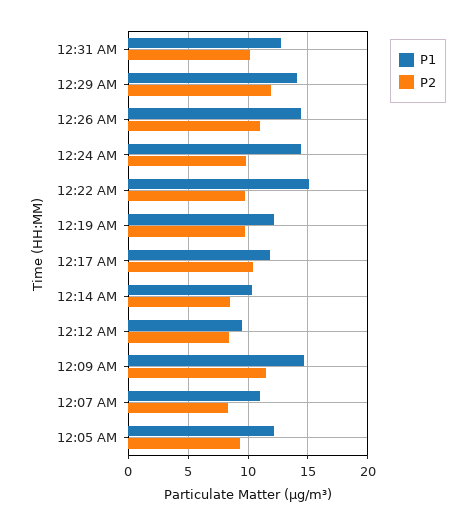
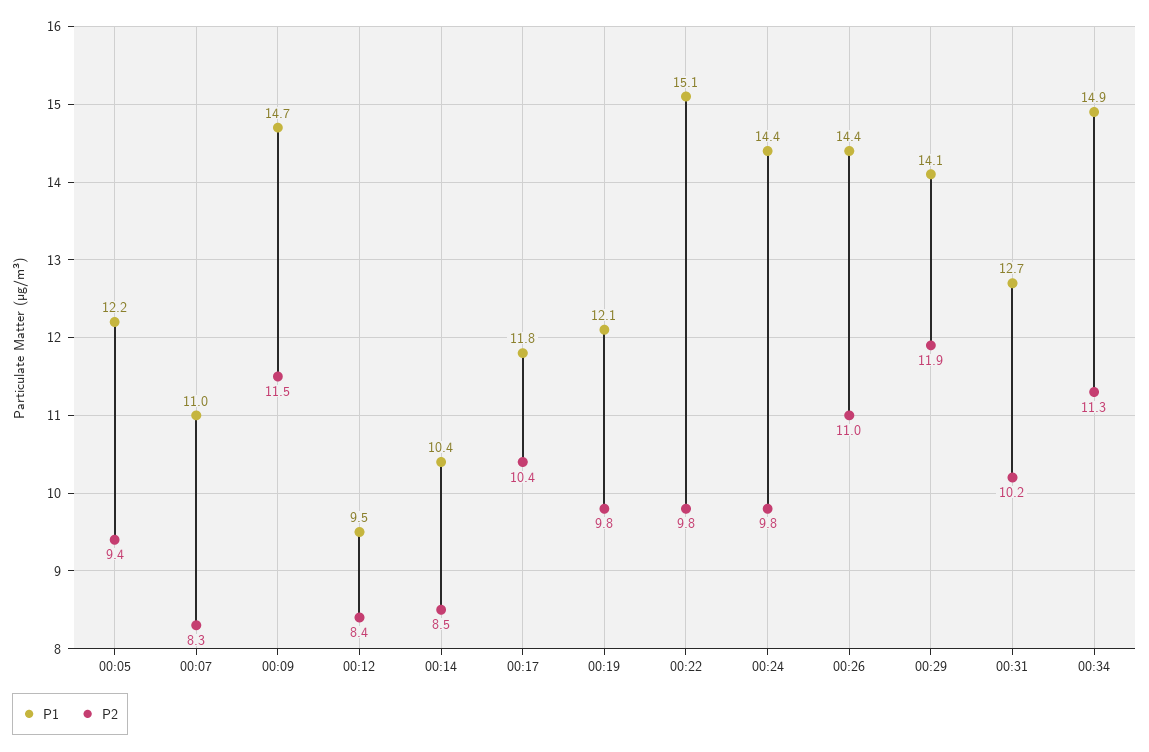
P1, 00:34: none -> 14.9
P2, 00:34: none -> 11.3

